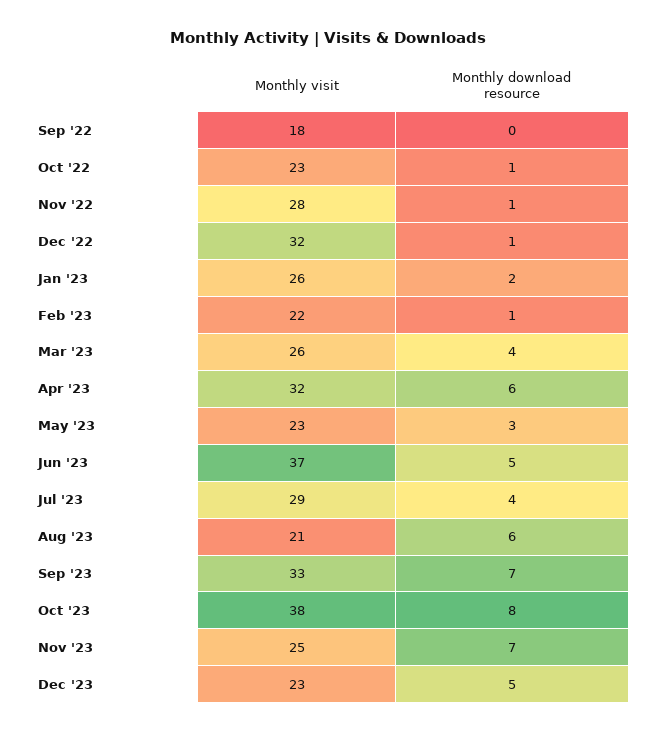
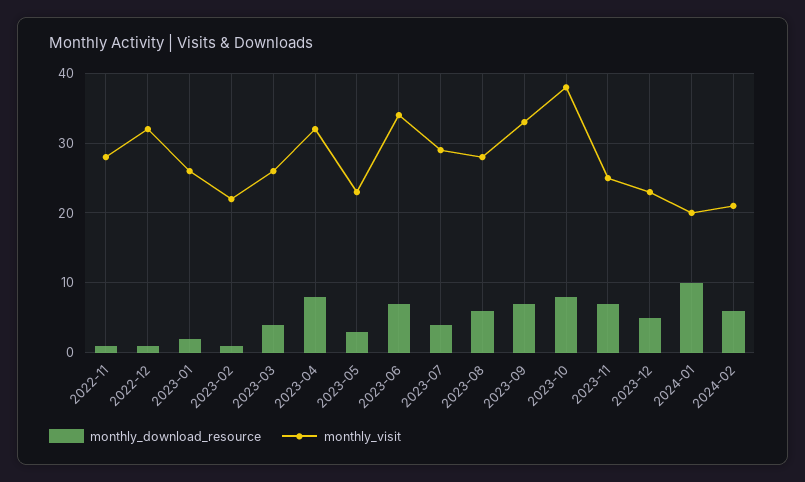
Monthly visit, Sep '22: 18 -> none
Monthly download resource, Sep '22: 0 -> none
Monthly visit, Oct '22: 23 -> none
Monthly download resource, Oct '22: 1 -> none
Monthly download resource, Apr '23: 6 -> 8
Monthly visit, Jun '23: 37 -> 34
Monthly download resource, Jun '23: 5 -> 7
Monthly visit, Aug '23: 21 -> 28
Monthly download resource, 2024-01: none -> 10
Monthly visit, 2024-01: none -> 20
Monthly download resource, 2024-02: none -> 6
Monthly visit, 2024-02: none -> 21

